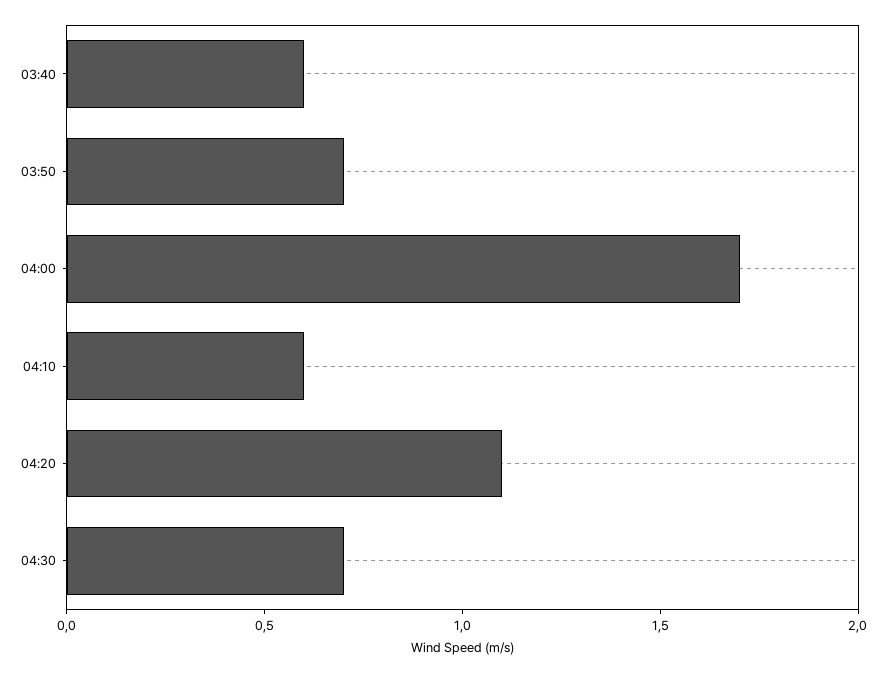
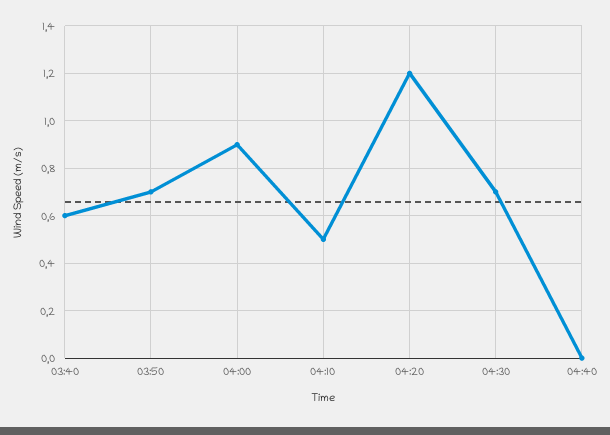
04:00: 1.7 -> 0.9
04:10: 0.6 -> 0.5
04:20: 1.1 -> 1.2
04:40: none -> 0

